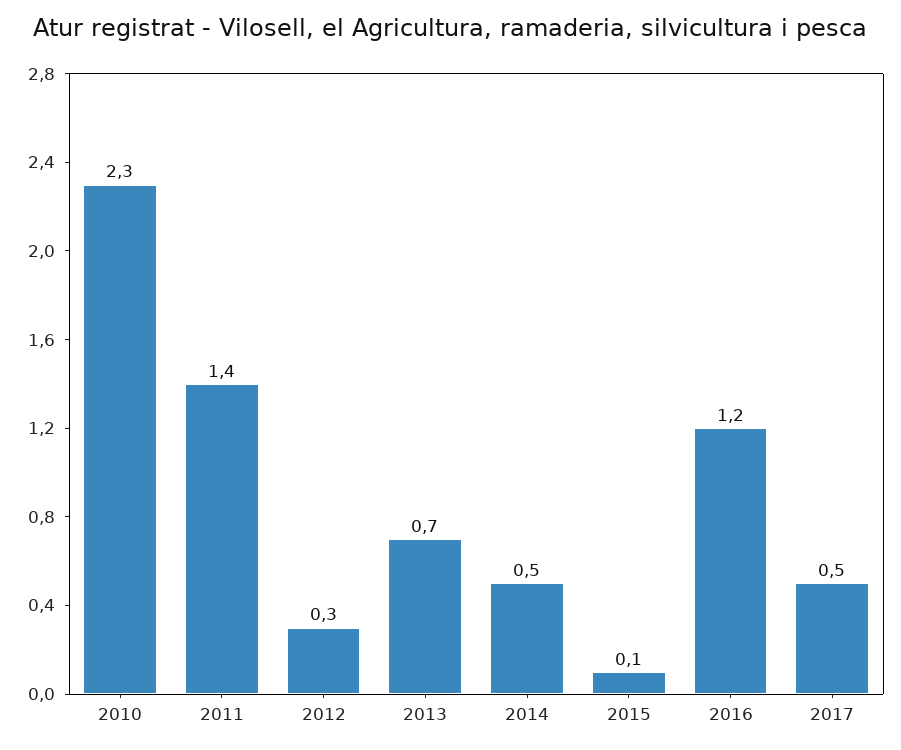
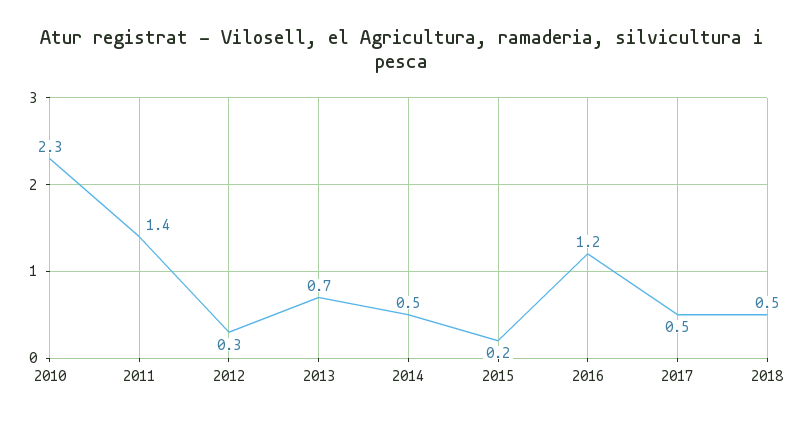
2015: 0.1 -> 0.2
2018: none -> 0.5

